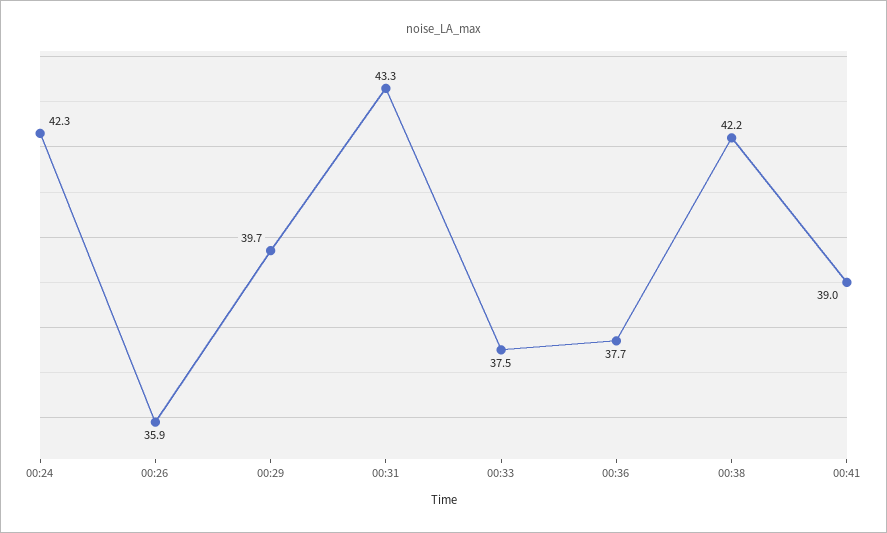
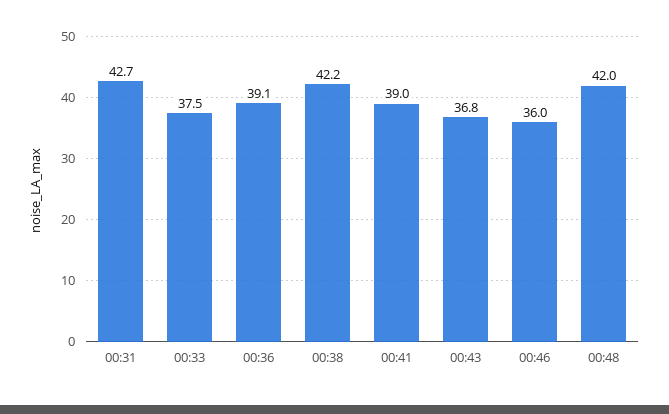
00:24: 42.3 -> none
00:26: 35.9 -> none
00:29: 39.7 -> none
00:31: 43.3 -> 42.7
00:36: 37.7 -> 39.1
00:43: none -> 36.8
00:46: none -> 36
00:48: none -> 42

